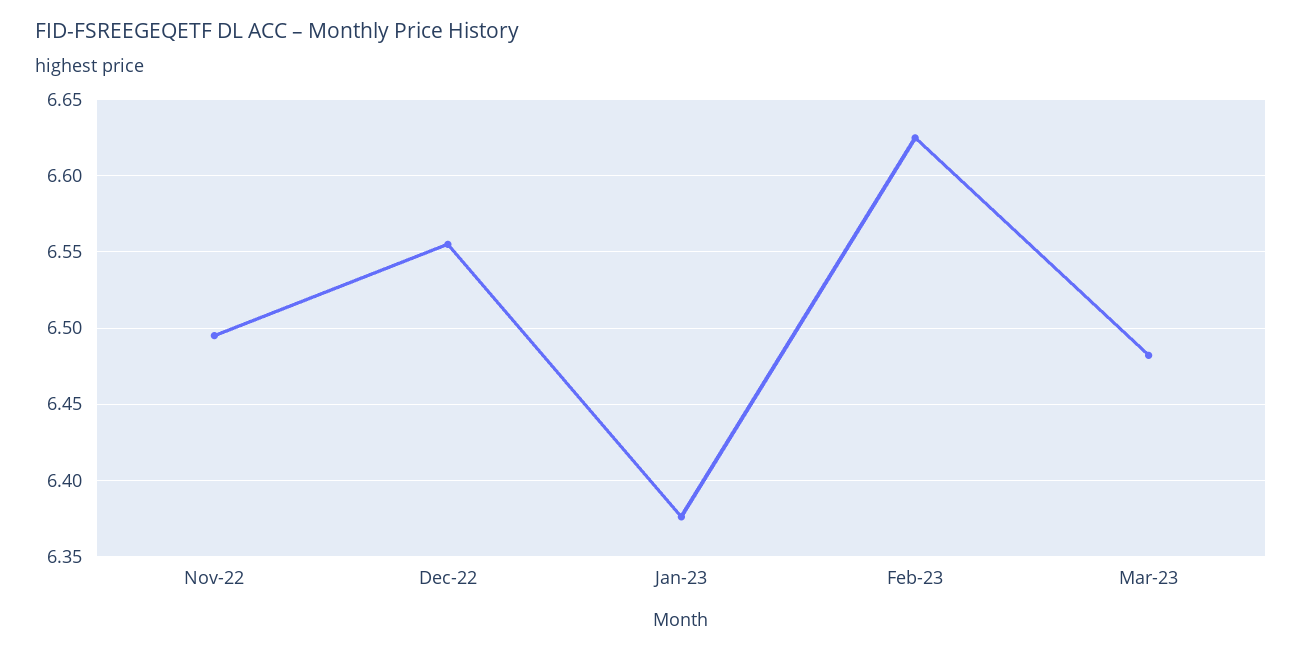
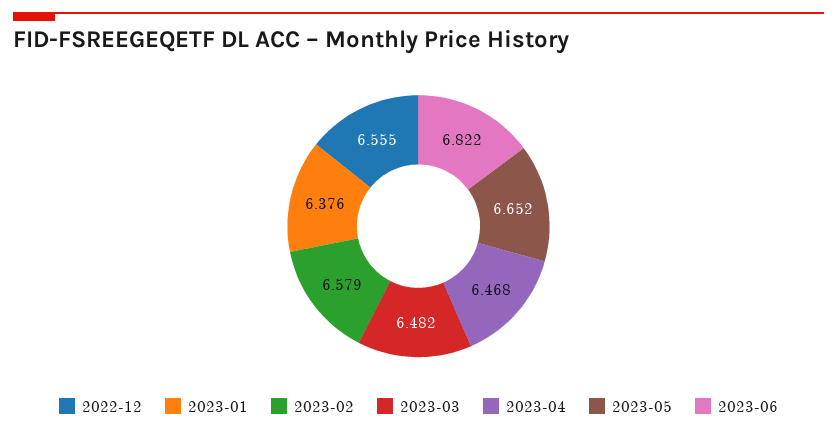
Nov-22: 6.495 -> none
Feb-23: 6.625 -> 6.579
2023-04: none -> 6.468
2023-05: none -> 6.652
2023-06: none -> 6.822

